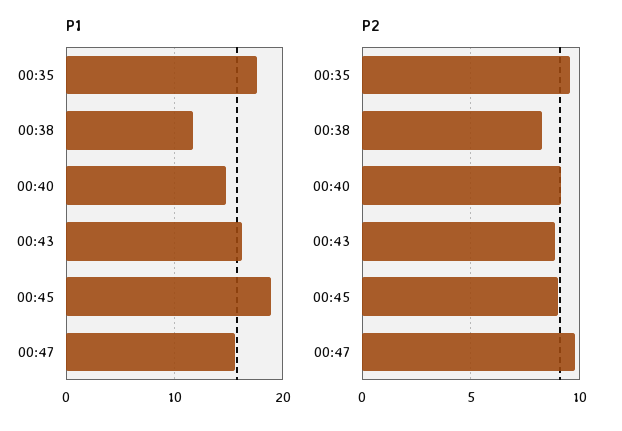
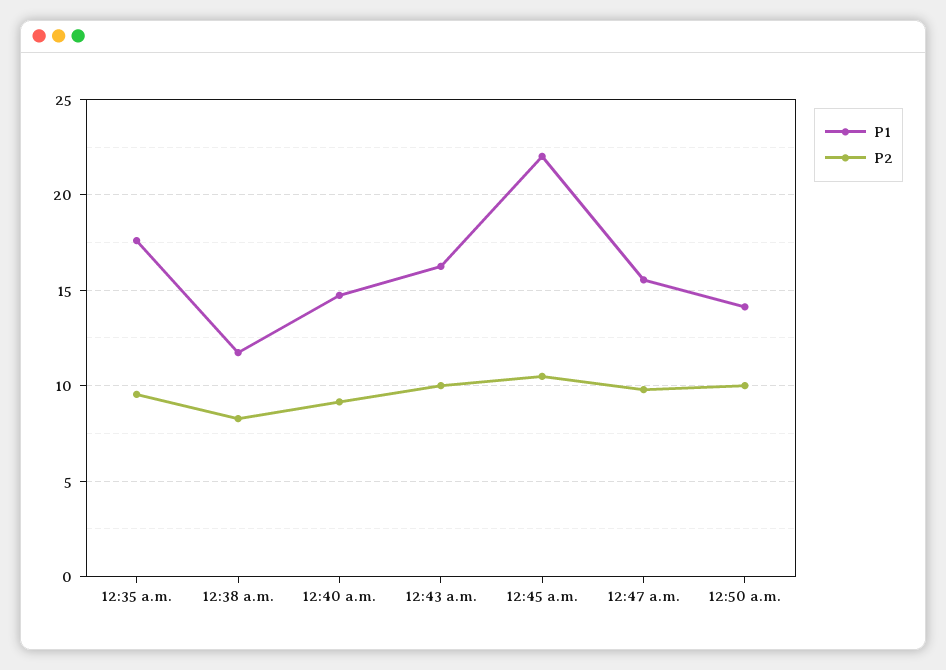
P1, 00:45: 19 -> 22
P2, 00:43: 9 -> 10
P2, 00:45: 9 -> 10.5
P1, 12:50 a.m.: none -> 14
P2, 12:50 a.m.: none -> 10

